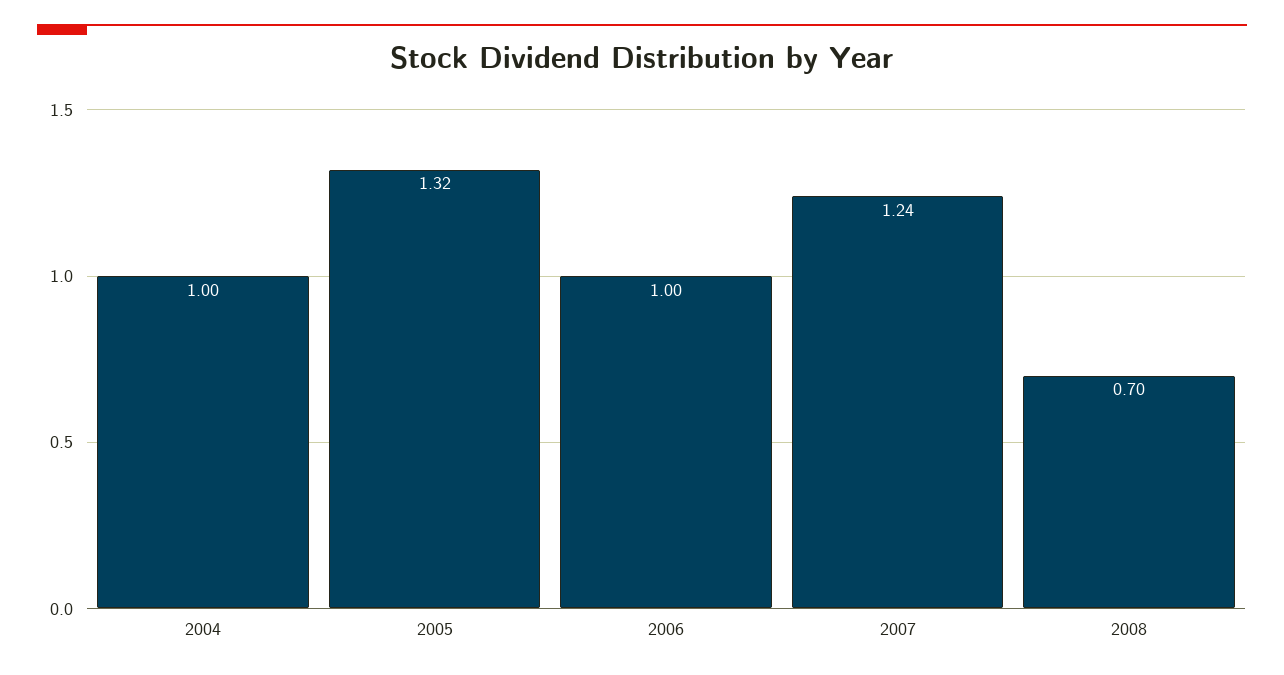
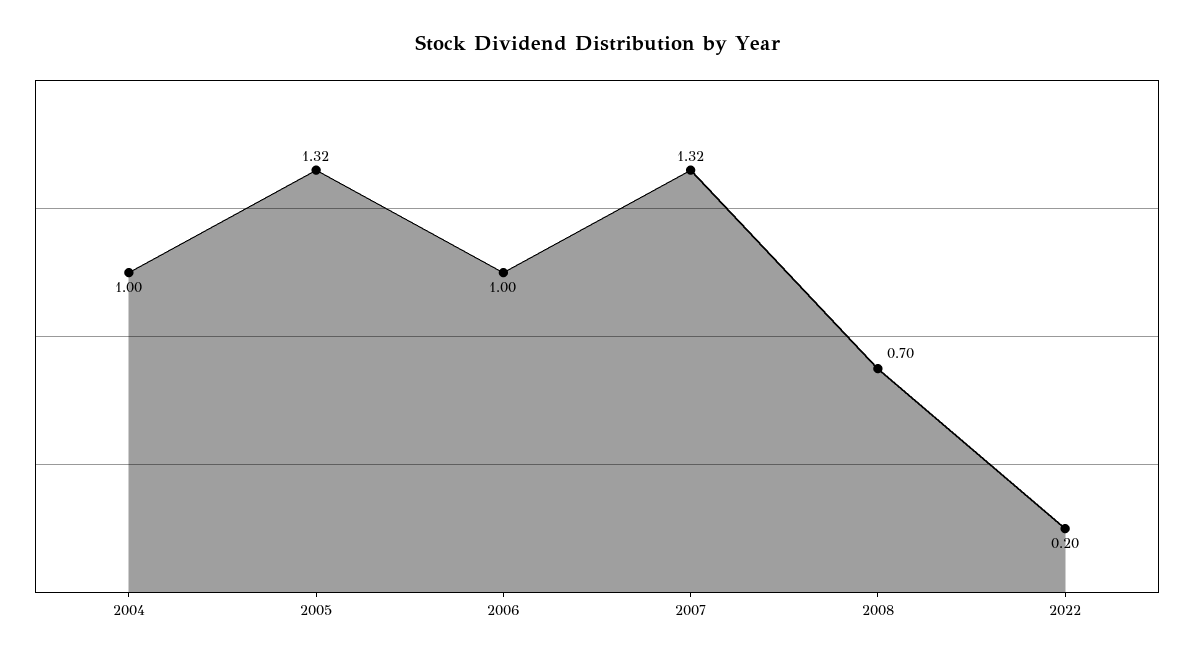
2007: 1.24 -> 1.32
2022: none -> 0.2

